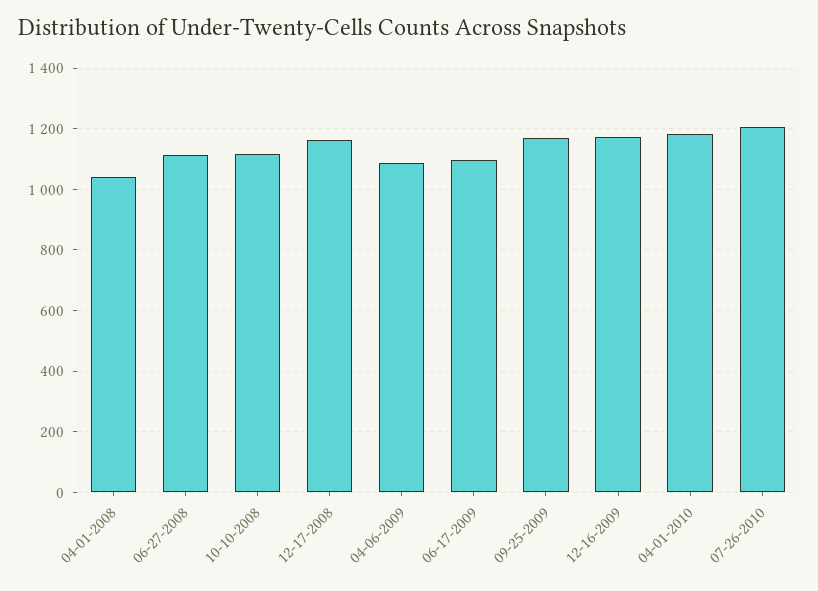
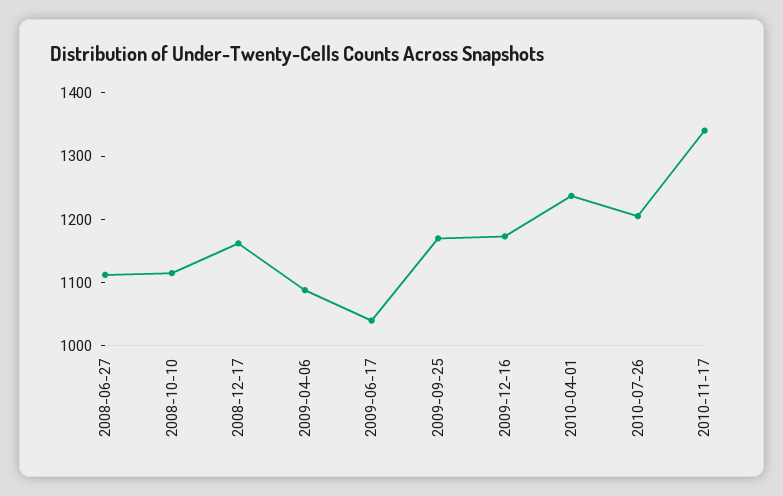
04-01-2008: 1040 -> none
06-17-2009: 1100 -> 1040
04-01-2010: 1180 -> 1240
2010-11-17: none -> 1340

